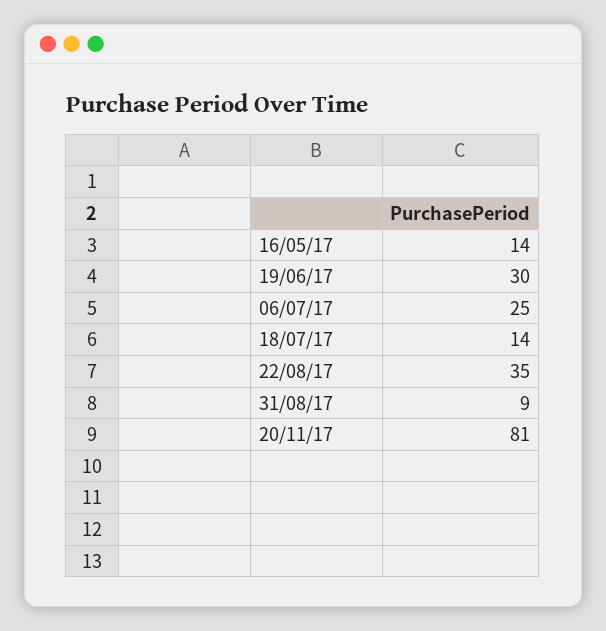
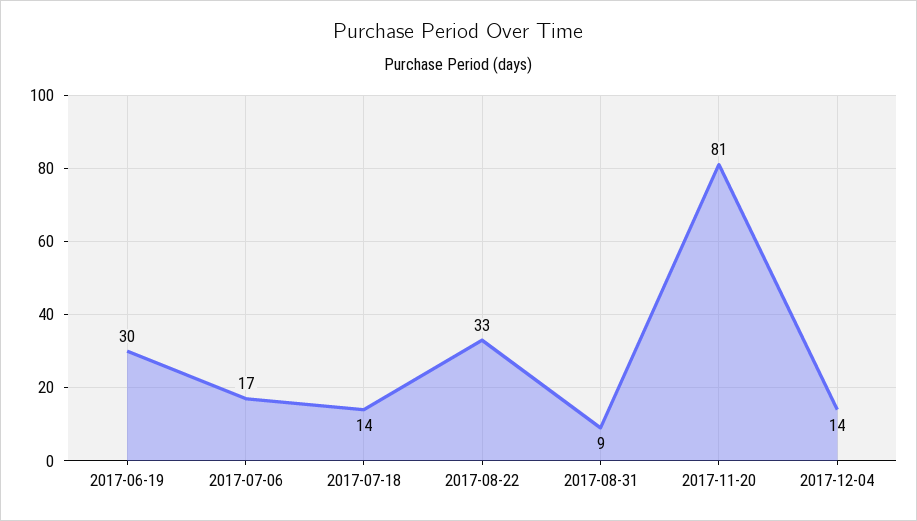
16/05/17: 14 -> none
06/07/17: 25 -> 17
22/08/17: 35 -> 33
2017-12-04: none -> 14

